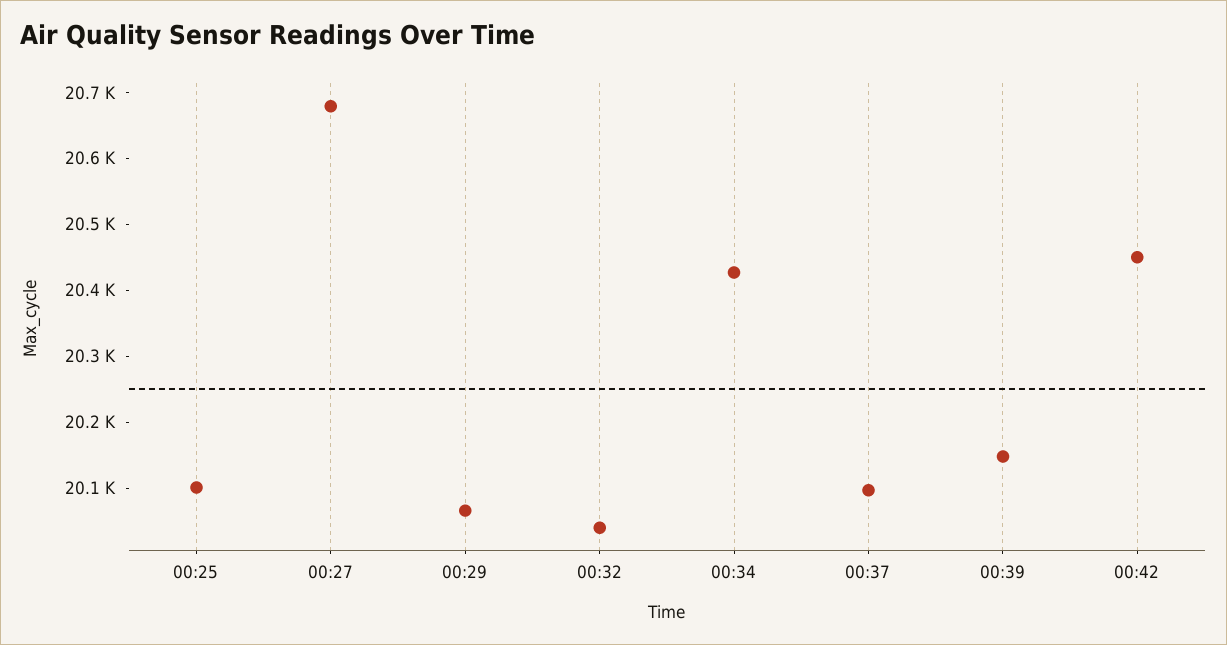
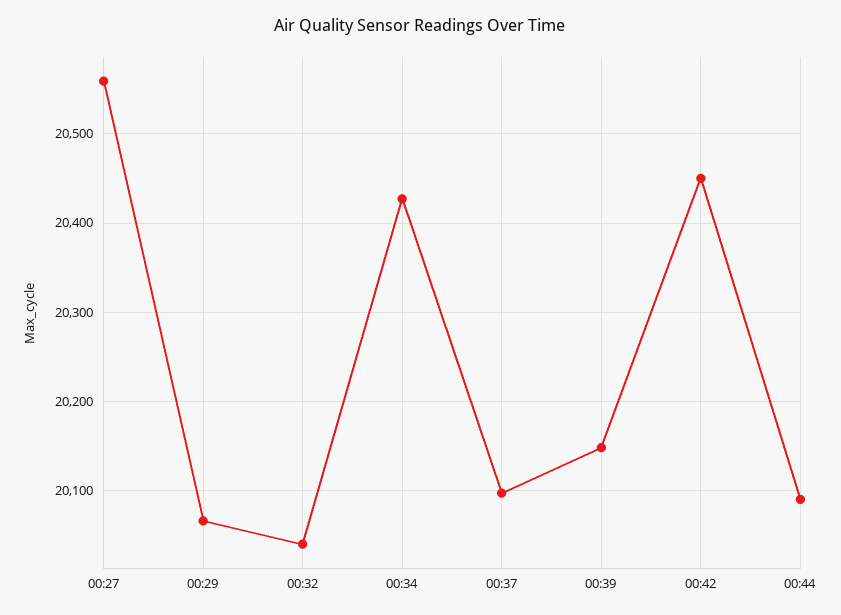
00:25: 20100 -> none
00:27: 20680 -> 20560
00:44: none -> 20090

